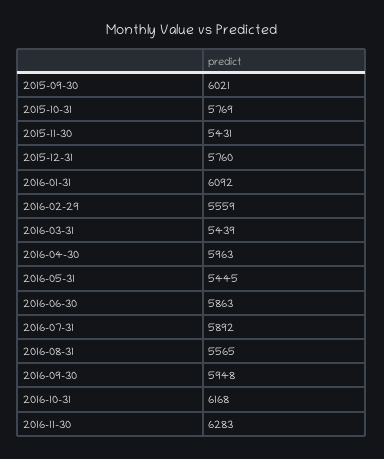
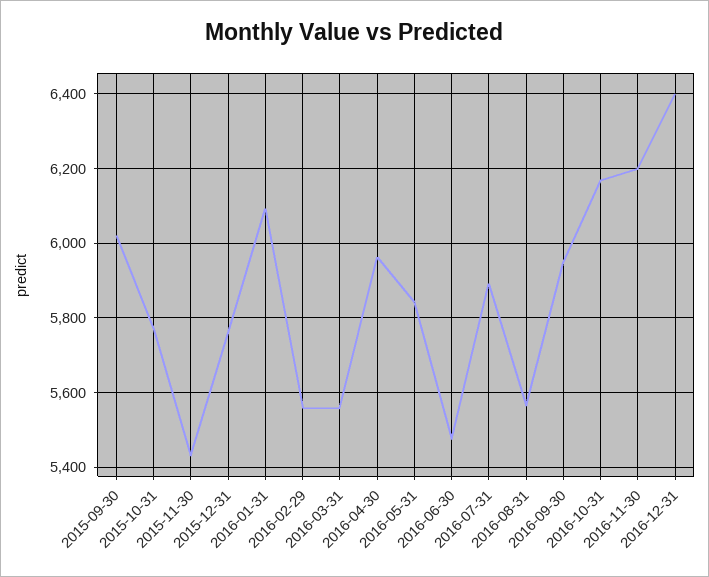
2016-03-31: 5439 -> 5560
2016-05-31: 5445 -> 5840
2016-06-30: 5863 -> 5480
2016-11-30: 6283 -> 6200
2016-12-31: none -> 6400

